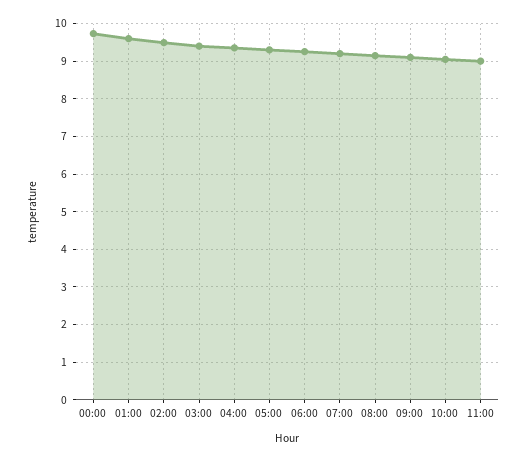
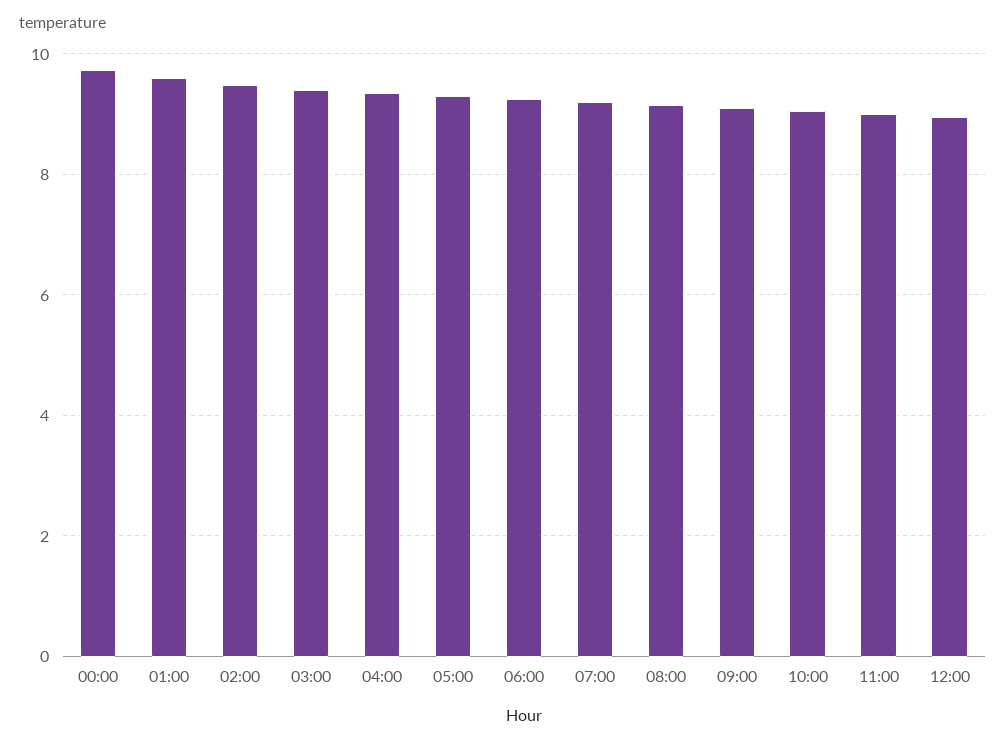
12:00: none -> 9

